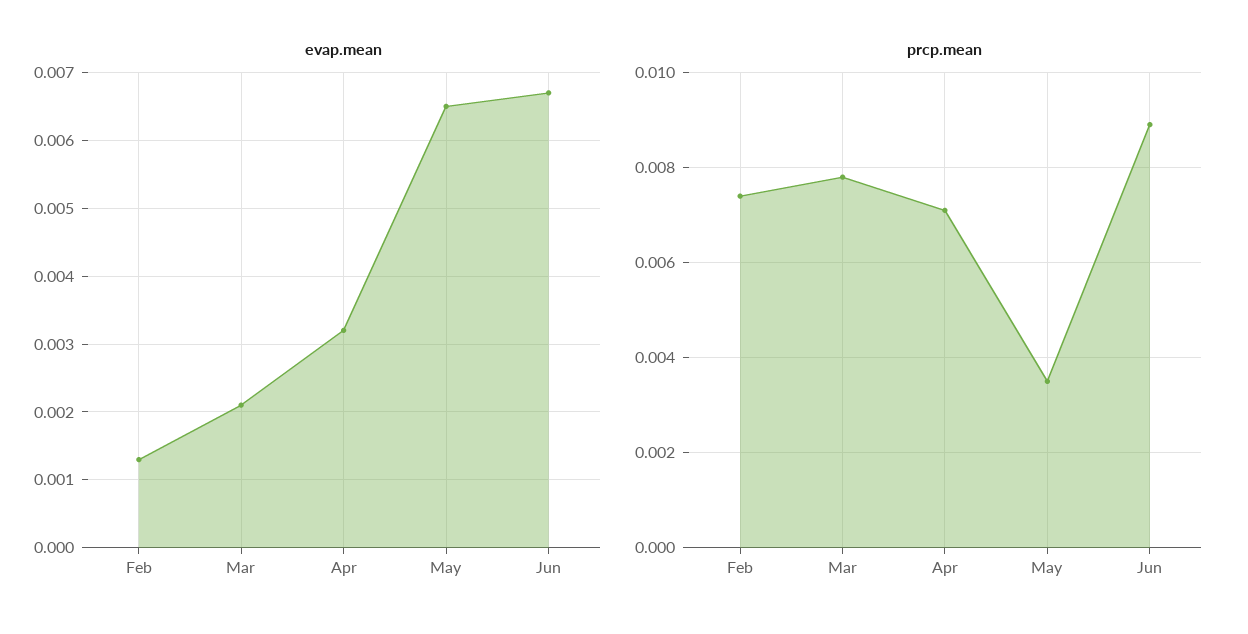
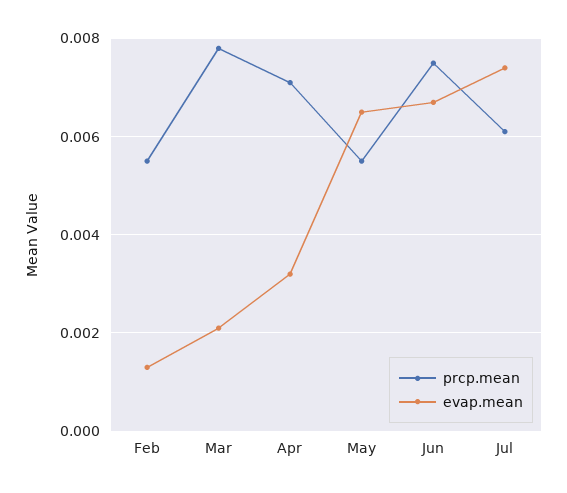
prcp.mean, Feb: 0.0075 -> 0.0055
prcp.mean, May: 0.0035 -> 0.0055
prcp.mean, Jun: 0.009 -> 0.0075
prcp.mean, Jul: none -> 0.006
evap.mean, Jul: none -> 0.0075

